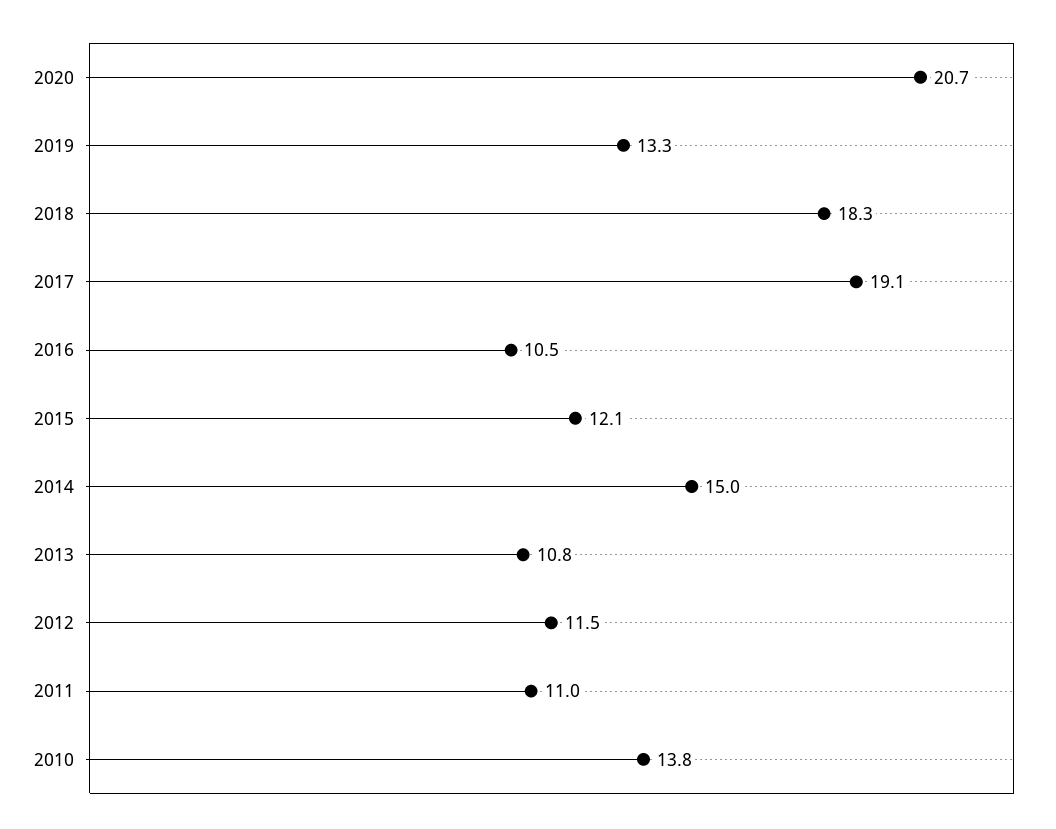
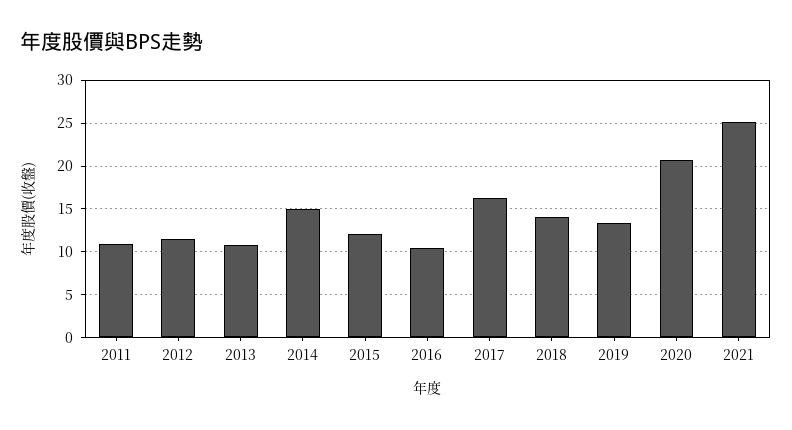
2018: 18.3 -> 14
2017: 19.1 -> 16
2010: 13.8 -> none
2021: none -> 25

